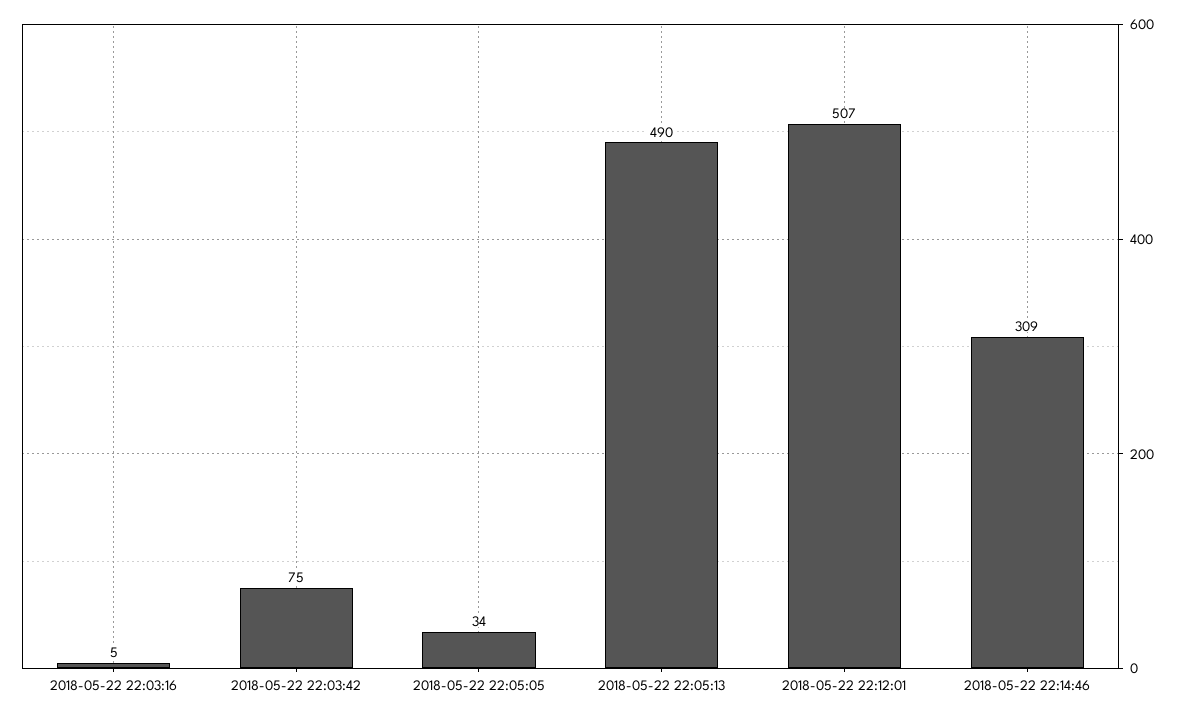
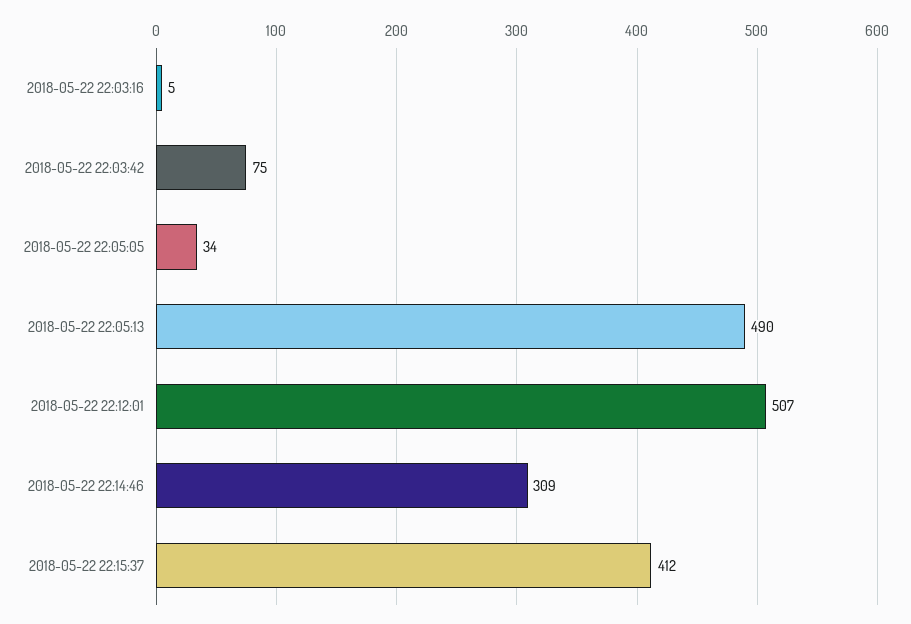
2018-05-22 22:15:37: none -> 412

